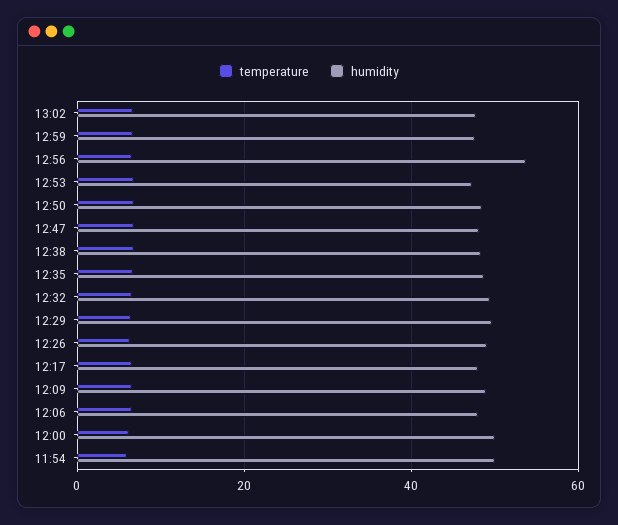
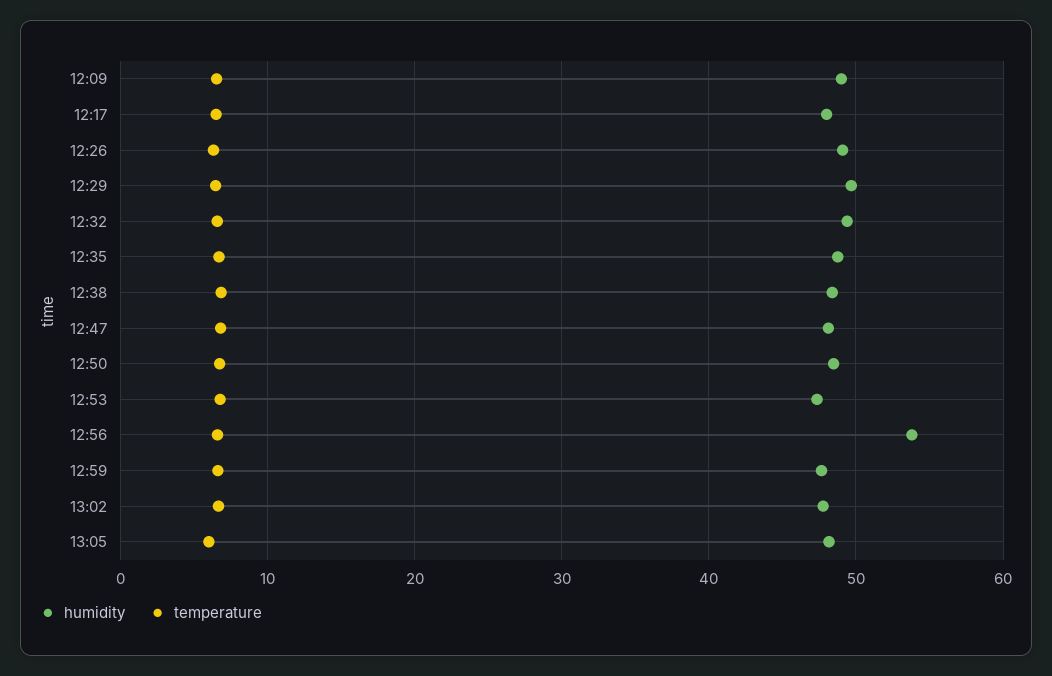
temperature, 12:06: 6 -> none
humidity, 12:06: 48 -> none
temperature, 12:00: 6 -> none
humidity, 12:00: 50 -> none
temperature, 11:54: 6 -> none
humidity, 11:54: 50 -> none
humidity, 13:05: none -> 48
temperature, 13:05: none -> 6

